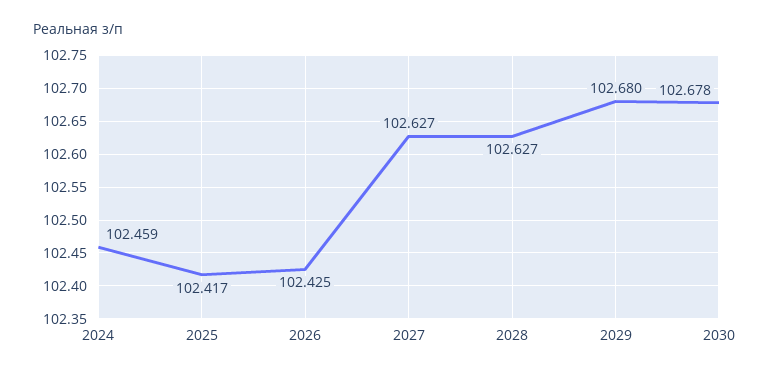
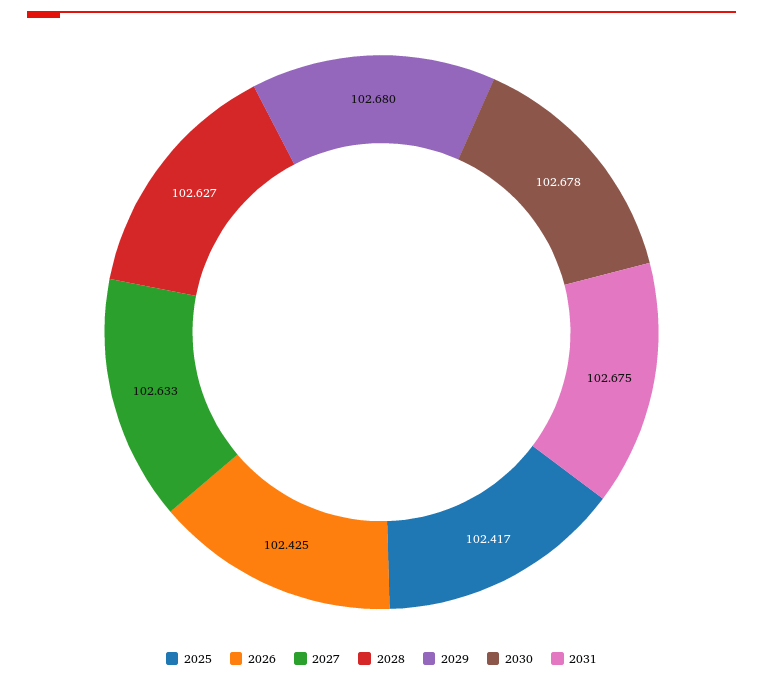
2024: 102.459 -> none
2027: 102.627 -> 102.633
2031: none -> 102.675

